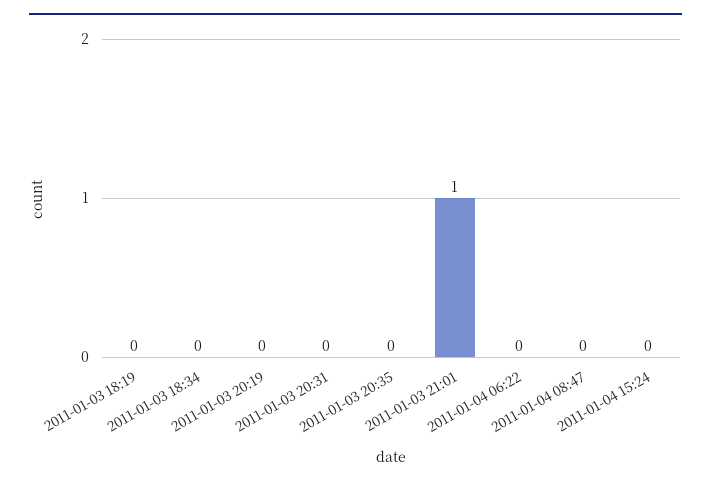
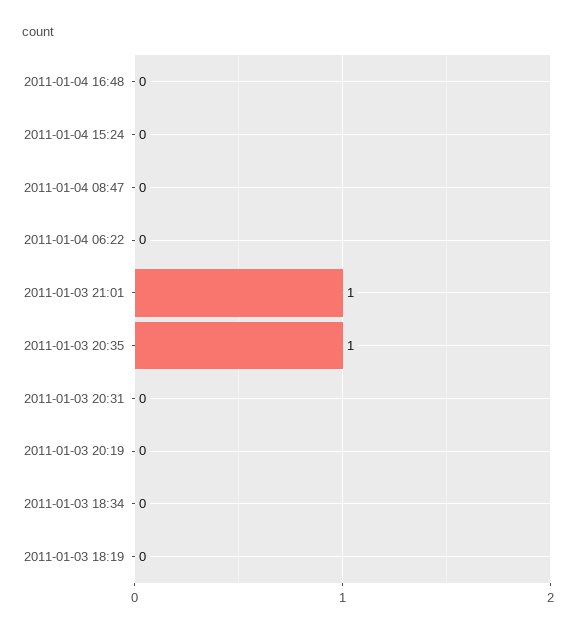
2011-01-03 20:35: 0 -> 1
2011-01-04 16:48: none -> 0

